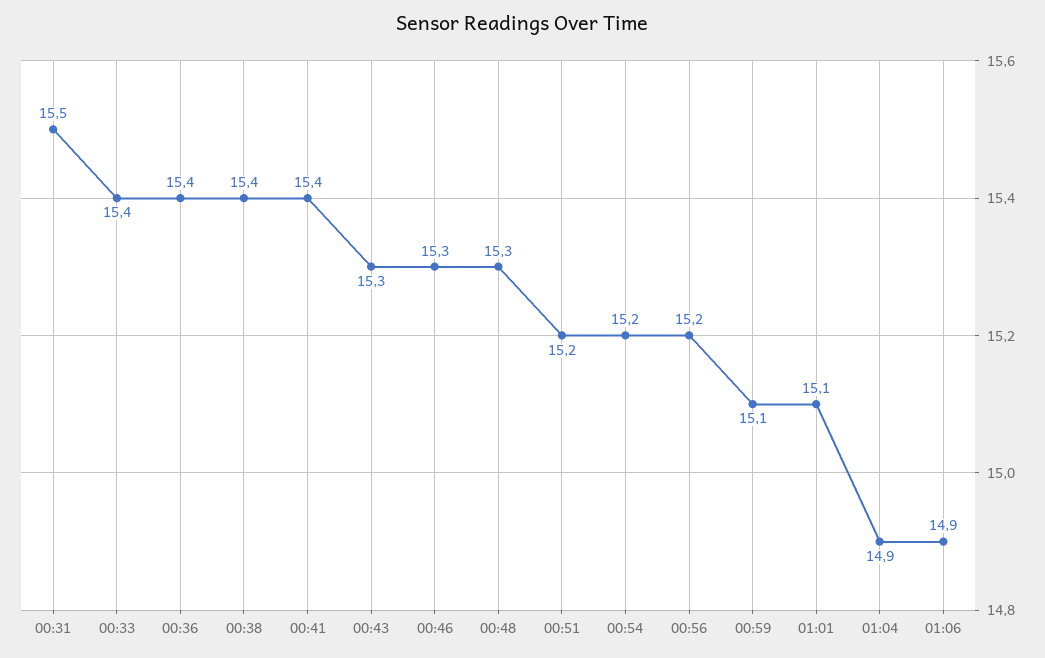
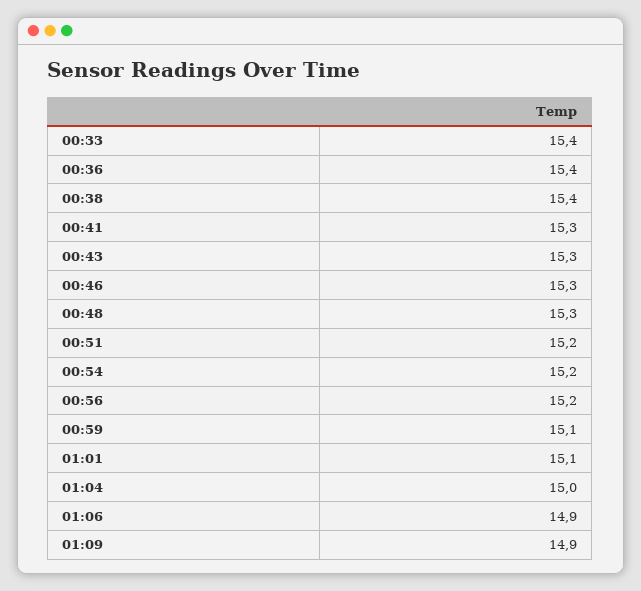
00:31: 15.5 -> none
00:41: 15.4 -> 15.3
01:04: 14.9 -> 15
01:09: none -> 14.9

